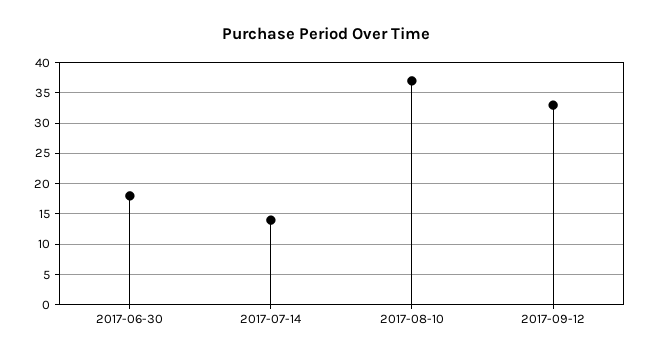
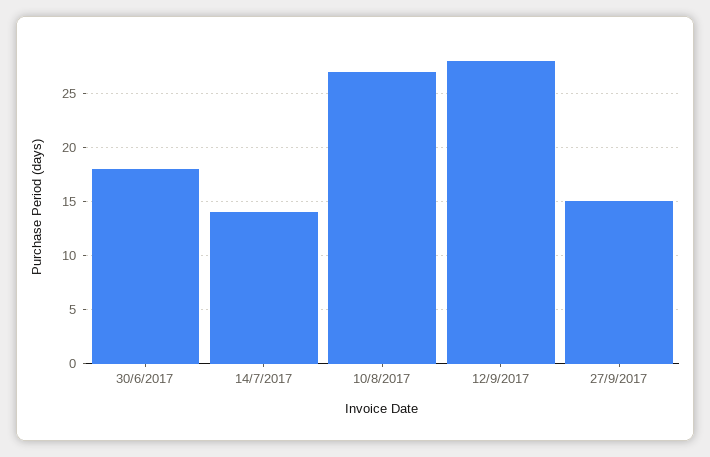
2017-08-10: 37 -> 27
2017-09-12: 33 -> 28
27/9/2017: none -> 15

